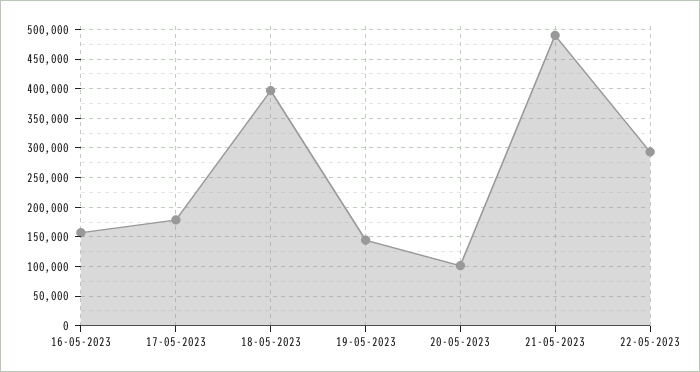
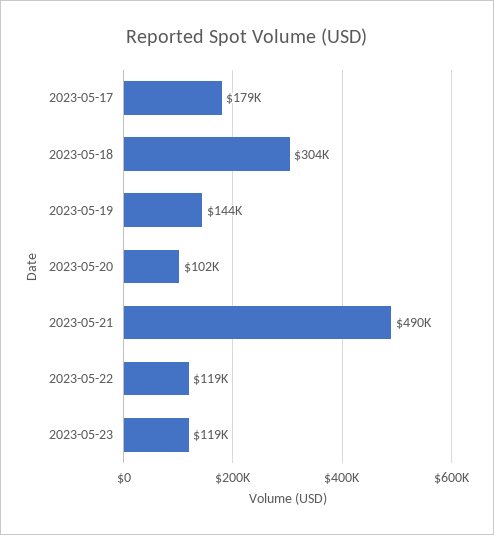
16-05-2023: 150000 -> none
18-05-2023: 400000 -> 304000
22-05-2023: 300000 -> 119000
2023-05-23: none -> 119000

